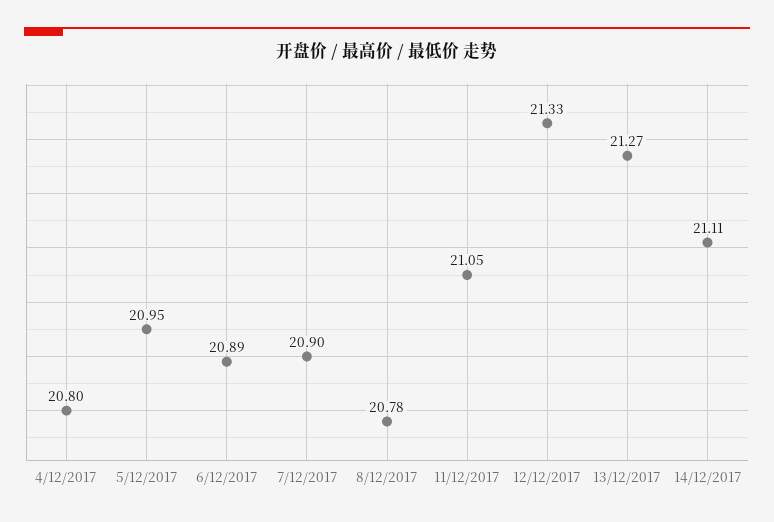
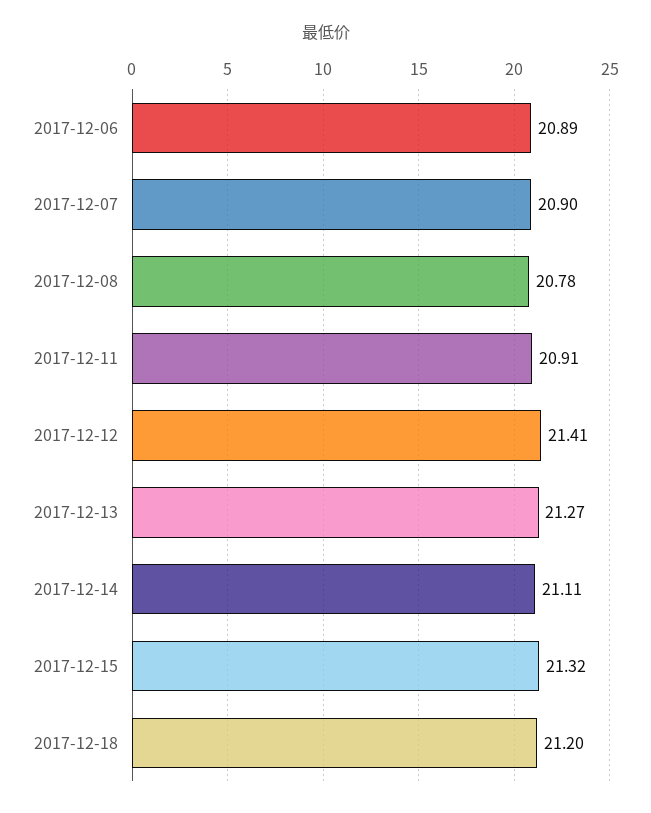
4/12/2017: 20.8 -> none
5/12/2017: 20.95 -> none
11/12/2017: 21.05 -> 20.91
12/12/2017: 21.33 -> 21.41
2017-12-15: none -> 21.32
2017-12-18: none -> 21.2

